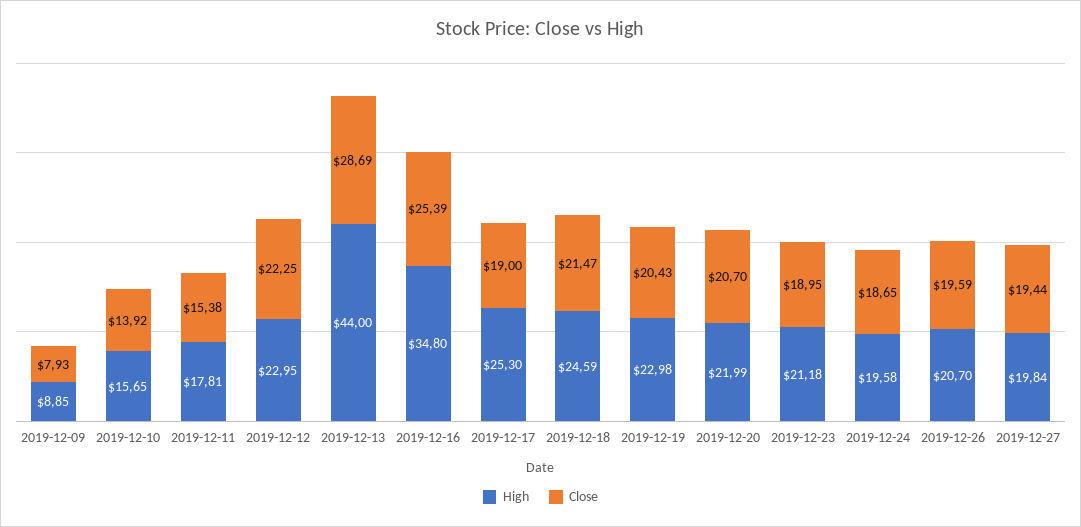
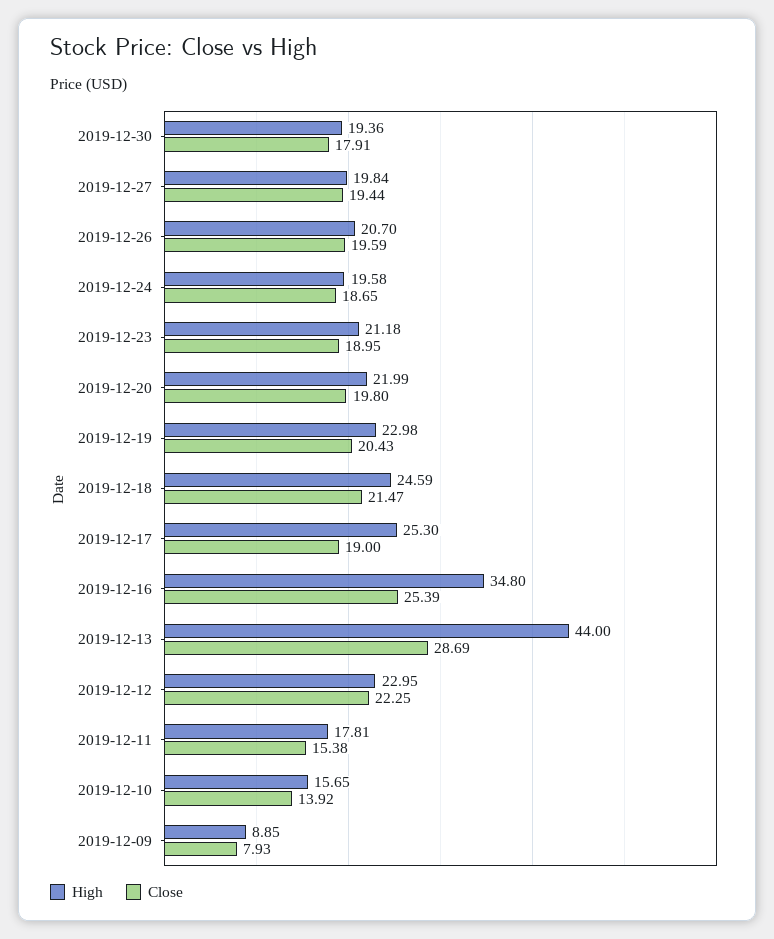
Close, 2019-12-20: 20.7 -> 19.8
High, 2019-12-30: none -> 19.36
Close, 2019-12-30: none -> 17.91

